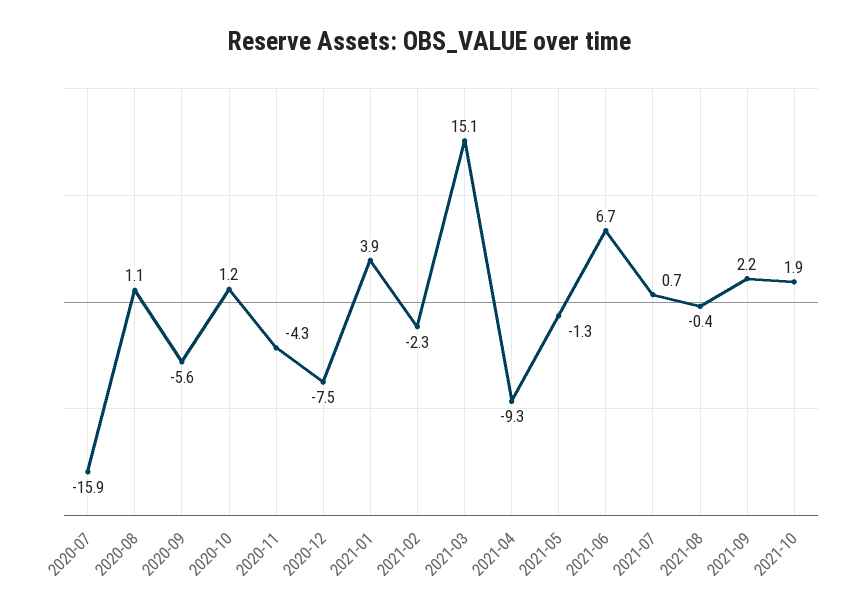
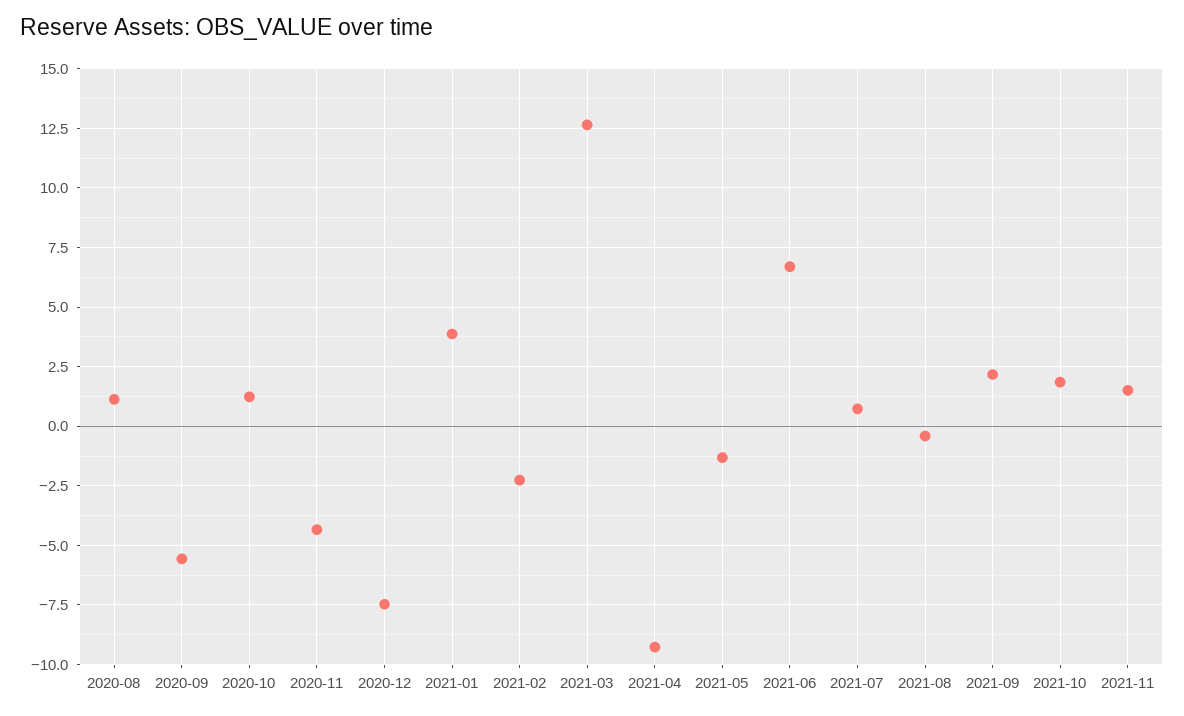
2020-07: -15.9 -> none
2021-03: 15.1 -> 12.5
2021-11: none -> 1.5

